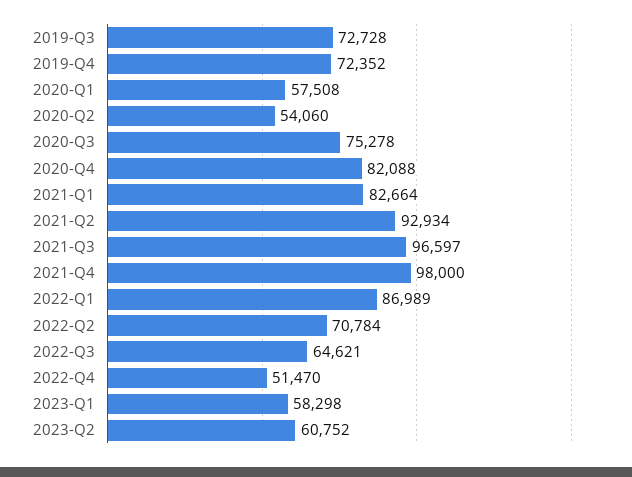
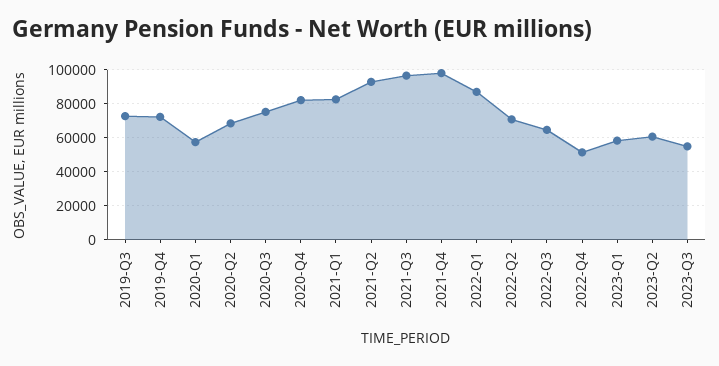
2020-Q2: 54060 -> 70000
2023-Q3: none -> 55000

